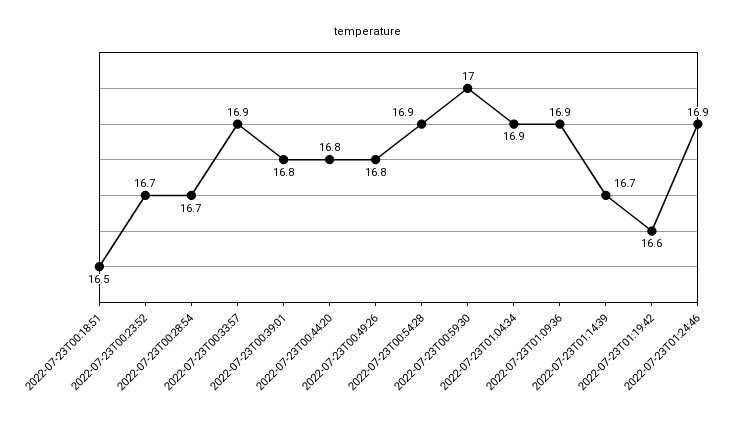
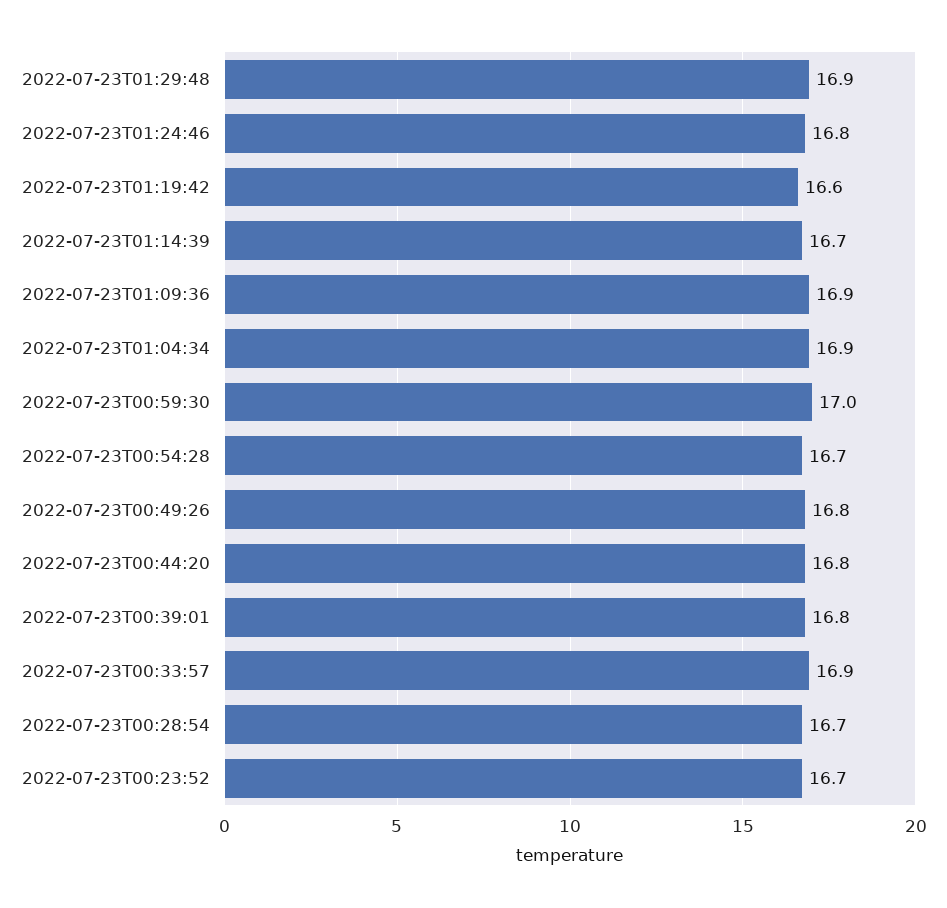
2022-07-23T00:18:51: 16.5 -> none
2022-07-23T00:54:28: 16.9 -> 16.7
2022-07-23T01:24:46: 16.9 -> 16.8
2022-07-23T01:29:48: none -> 16.9

